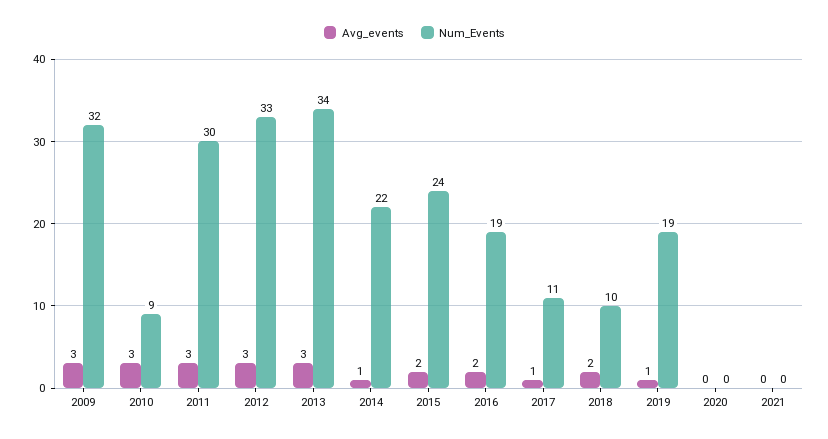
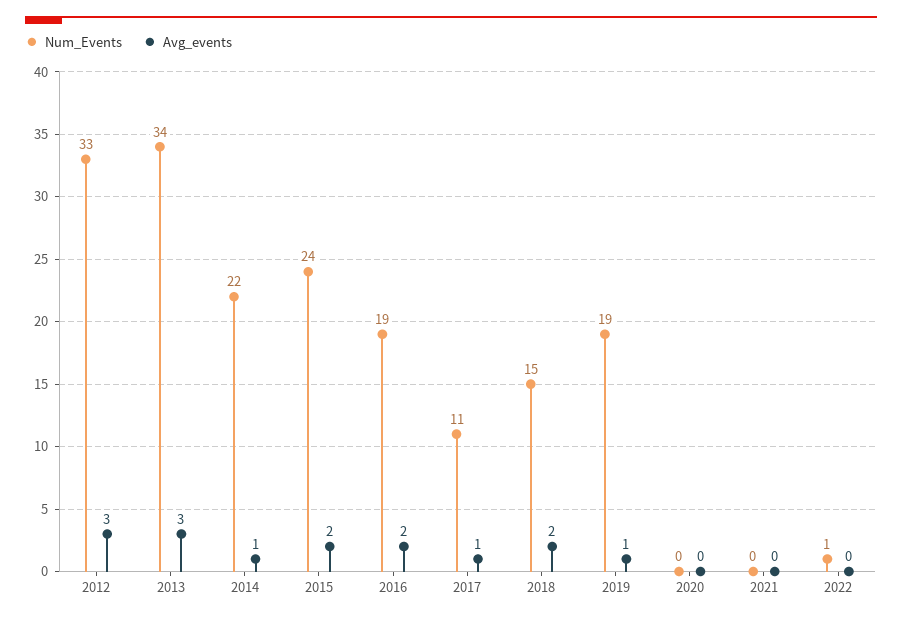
Avg_events, 2009: 3 -> none
Num_Events, 2009: 32 -> none
Avg_events, 2010: 3 -> none
Num_Events, 2010: 9 -> none
Avg_events, 2011: 3 -> none
Num_Events, 2011: 30 -> none
Num_Events, 2018: 10 -> 15
Num_Events, 2022: none -> 1
Avg_events, 2022: none -> 0

